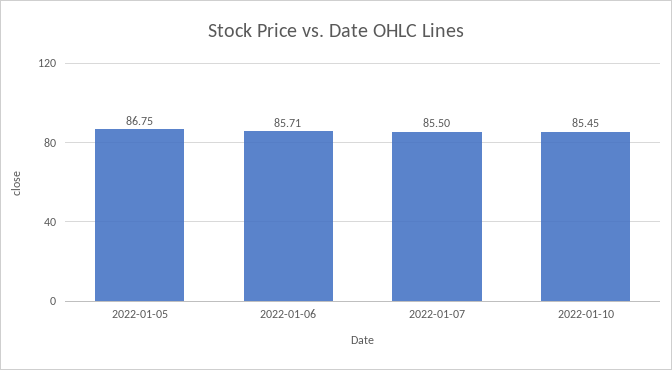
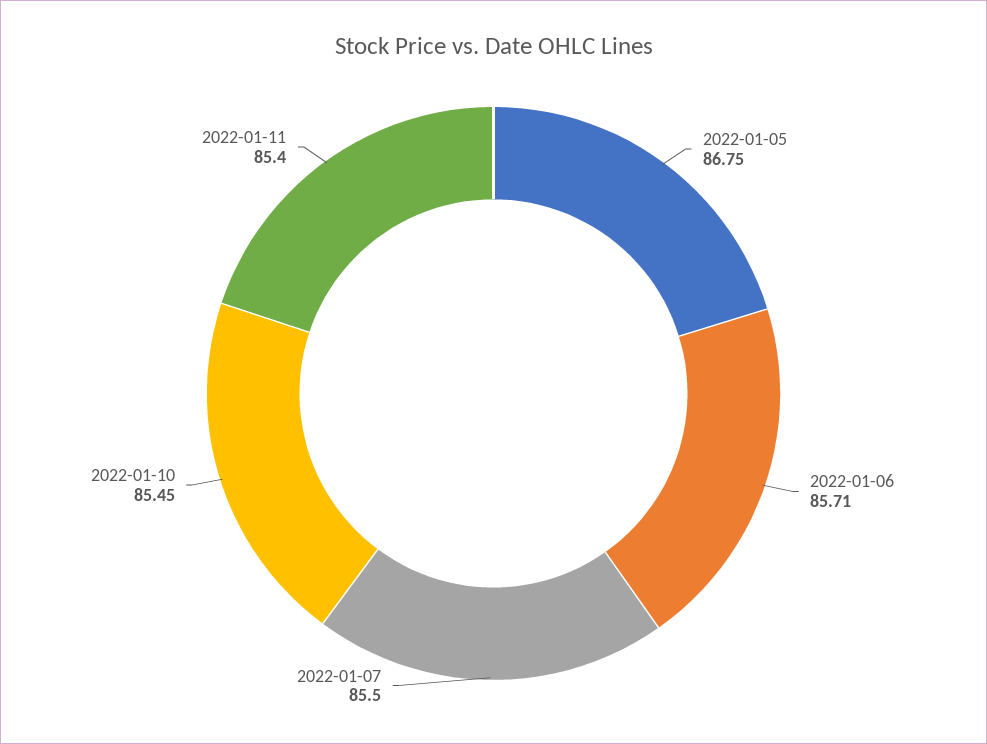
2022-01-11: none -> 85.4

